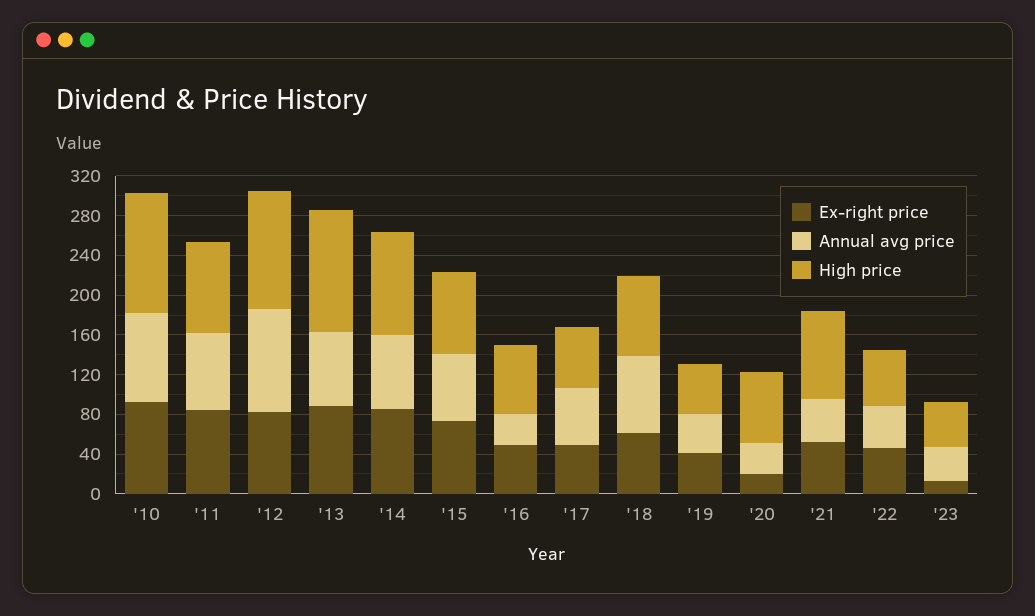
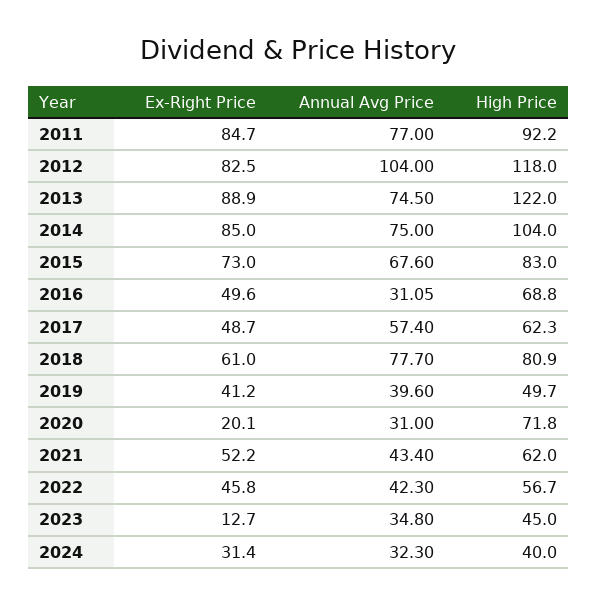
Ex-right price, '10: 90 -> none
Annual avg price, '10: 90 -> none
High price, '10: 120 -> none
High price, '21: 90 -> 62
Ex-right price, 2024: none -> 31.4
Annual avg price, 2024: none -> 32.3
High price, 2024: none -> 40

